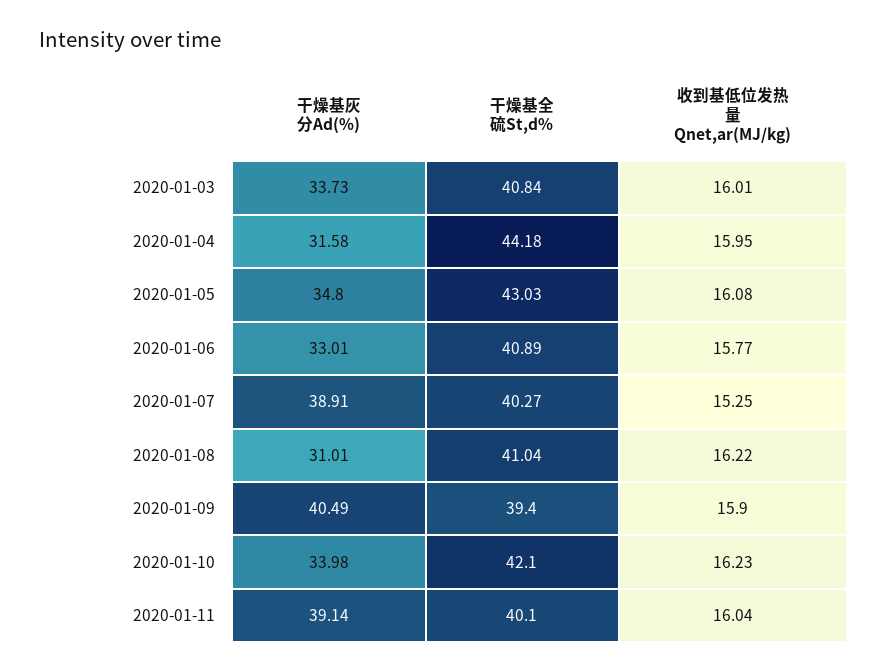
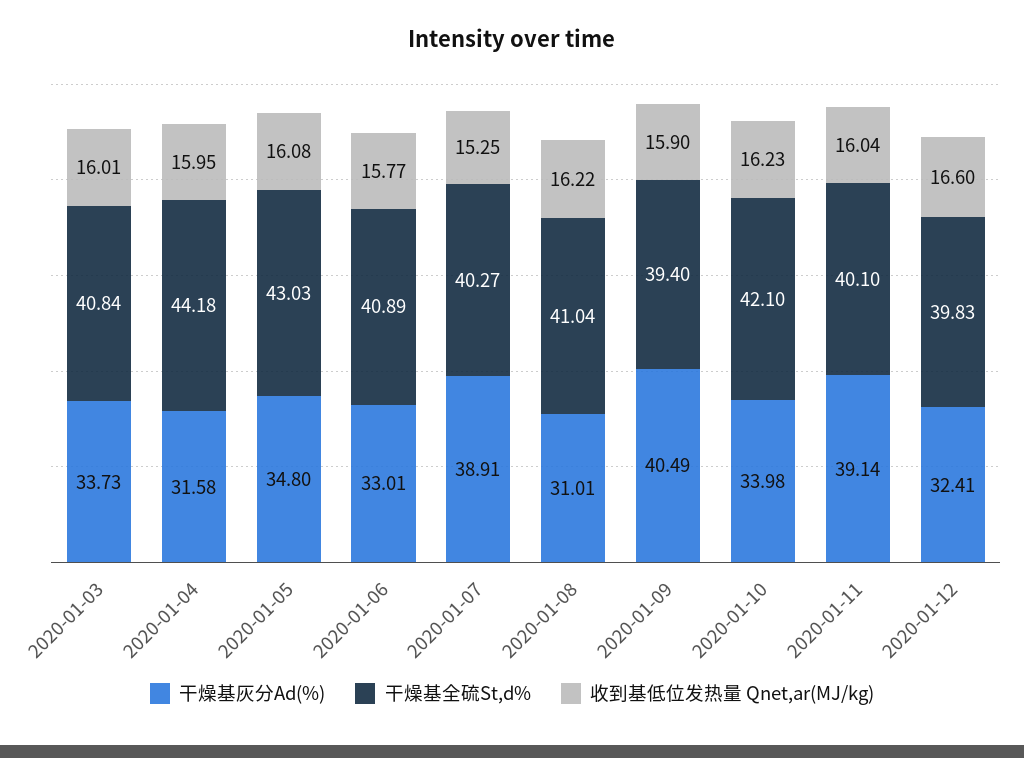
干燥基灰分Ad(%), 2020-01-12: none -> 32.41
干燥基全硫St,d%, 2020-01-12: none -> 39.83
收到基低位发热量 Qnet,ar(MJ/kg), 2020-01-12: none -> 16.6

